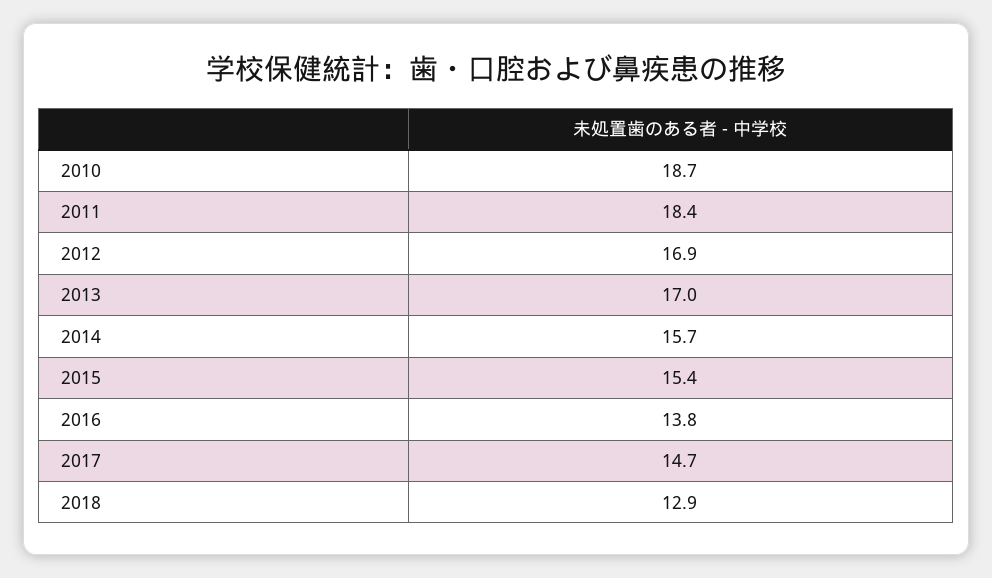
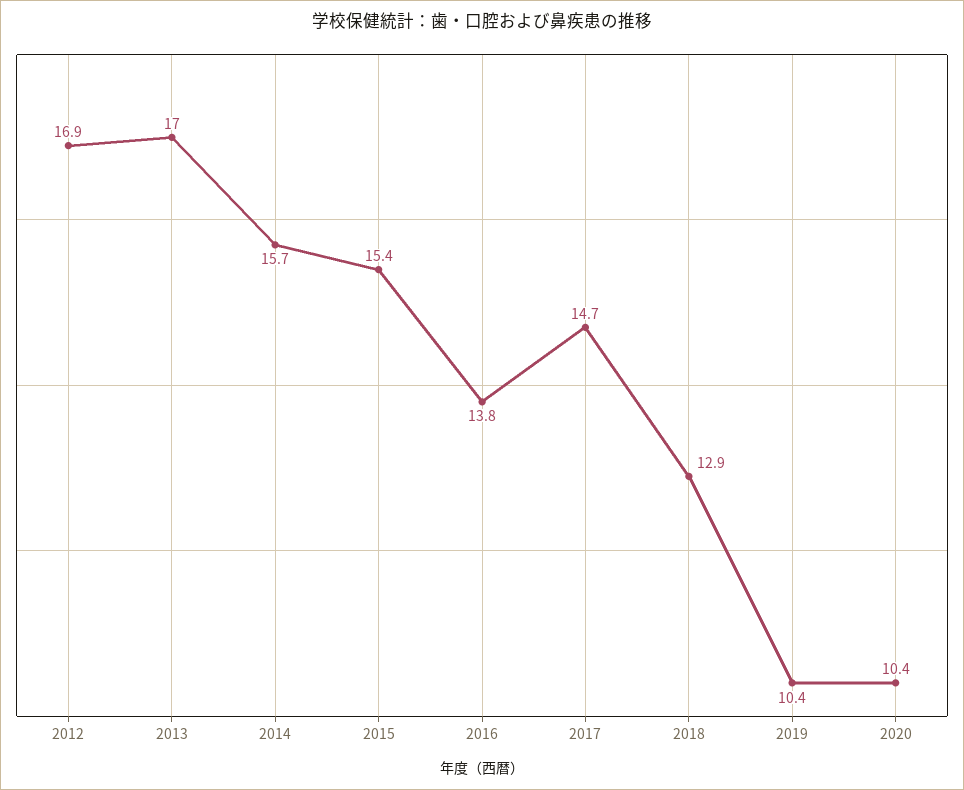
2010: 18.7 -> none
2011: 18.4 -> none
2019: none -> 10.4
2020: none -> 10.4

